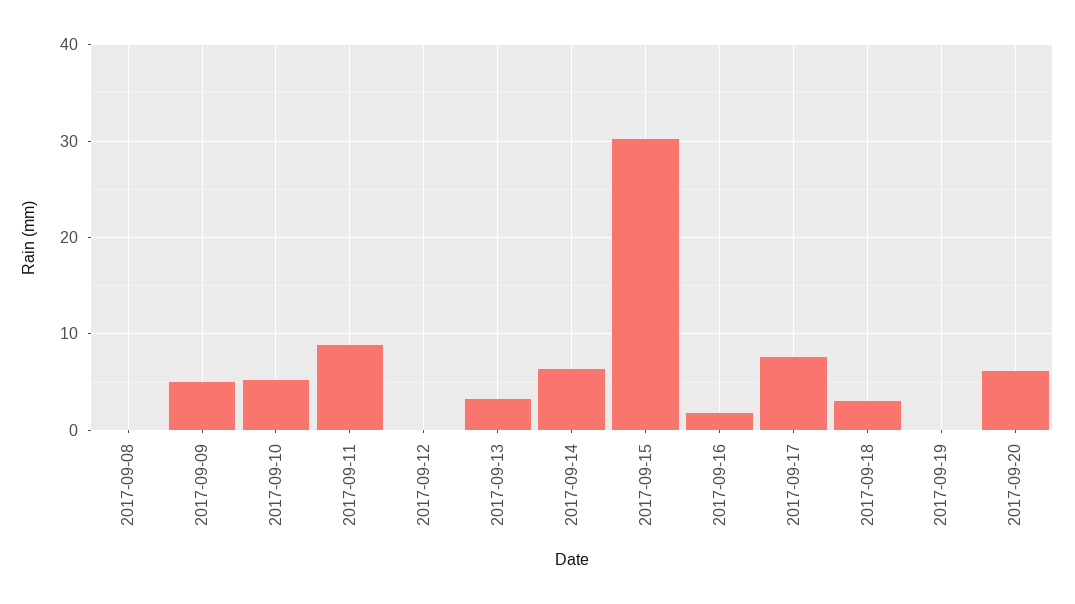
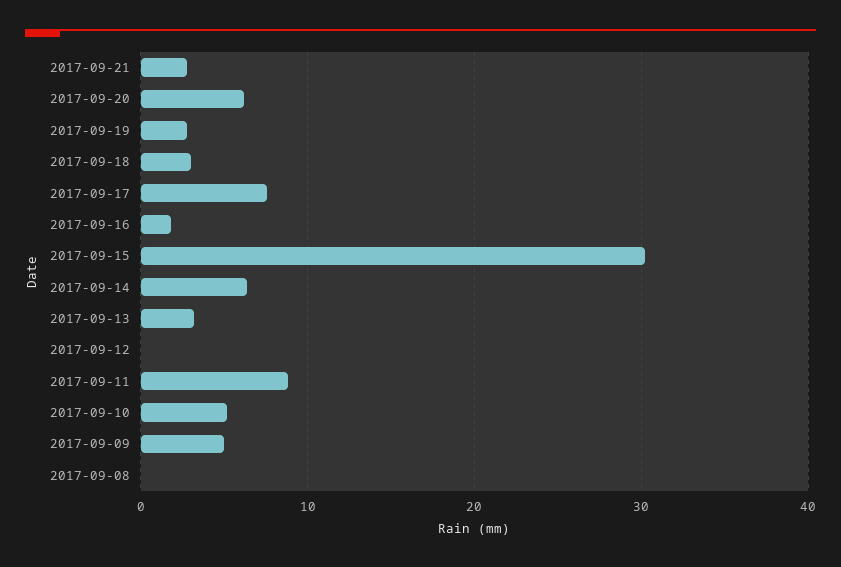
2017-09-19: 0 -> 3
2017-09-21: none -> 3

